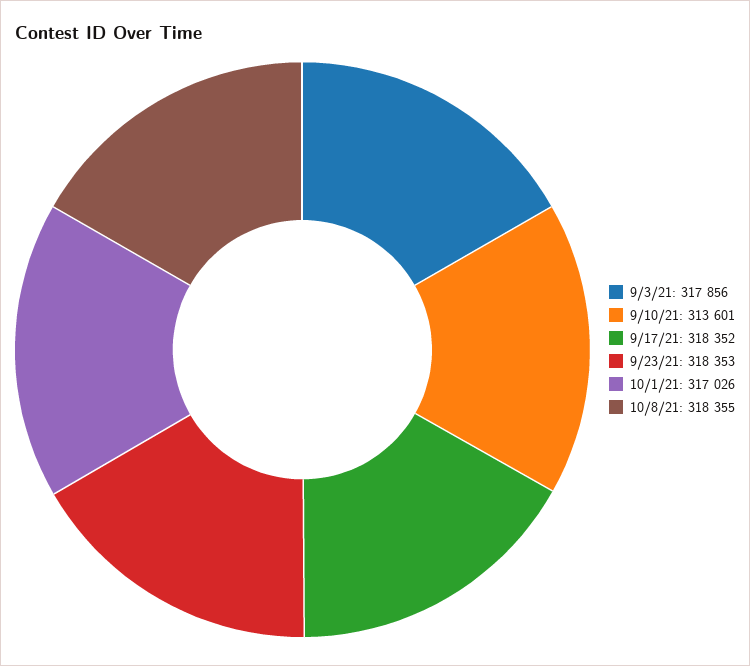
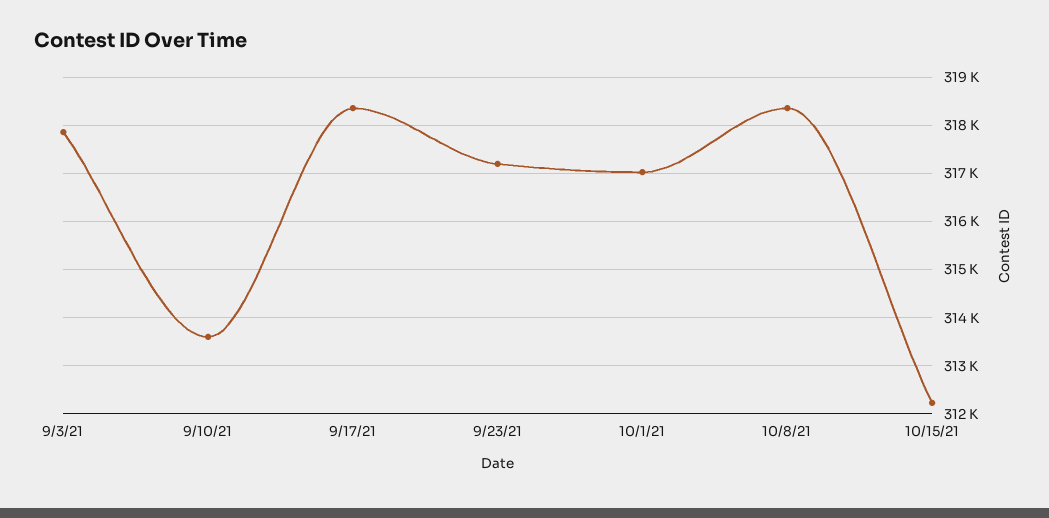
9/23/21: 318353 -> 317200
10/15/21: none -> 312200

